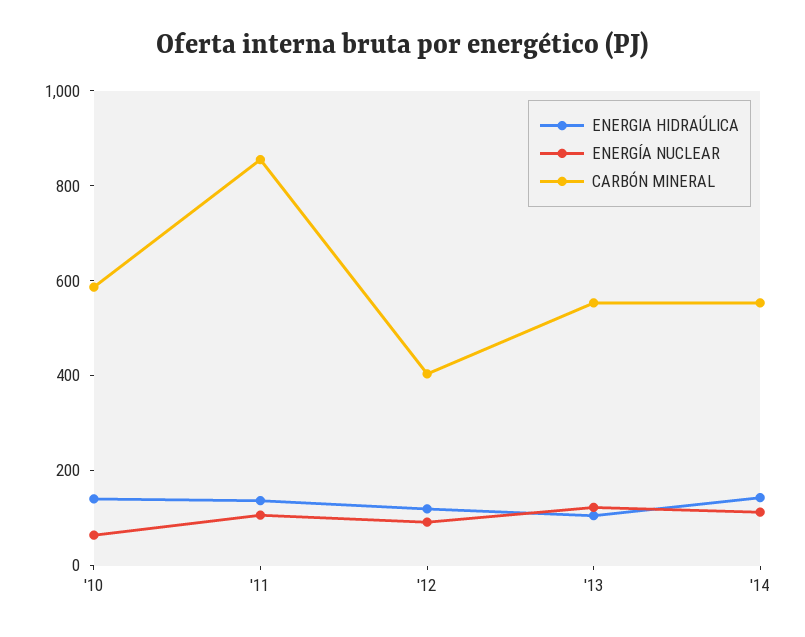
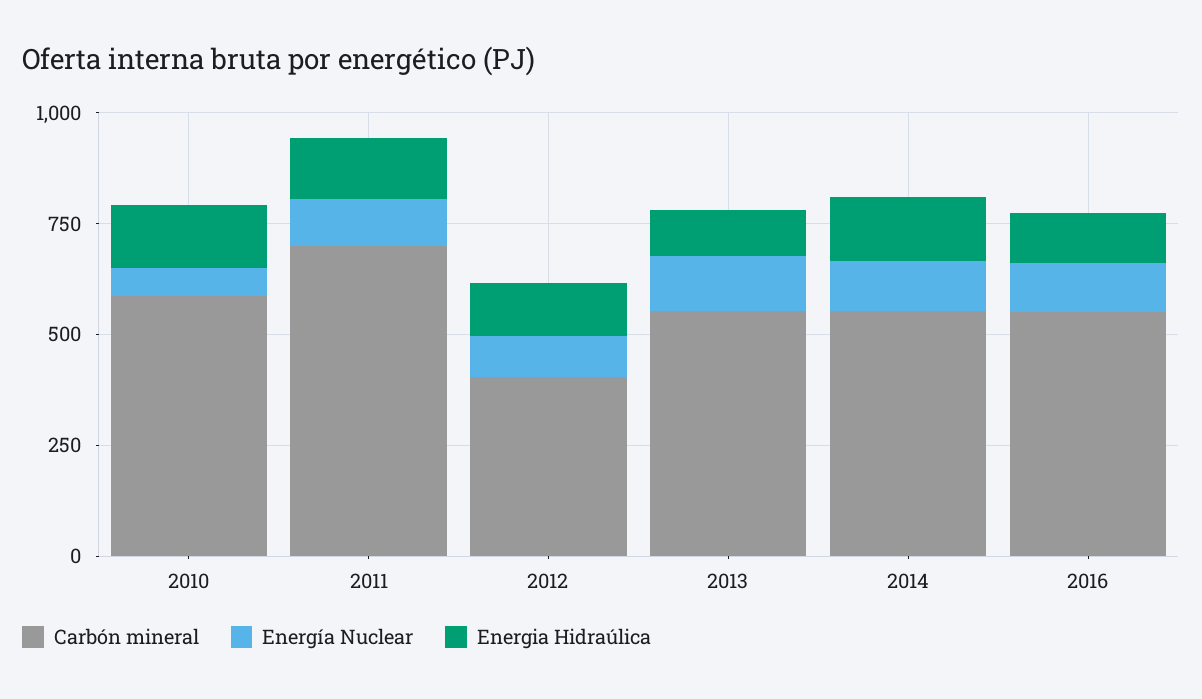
CARBÓN MINERAL, '11: 850 -> 700
CARBÓN MINERAL, 2016: none -> 550
ENERGÍA NUCLEAR, 2016: none -> 100
ENERGIA HIDRAÚLICA, 2016: none -> 100

